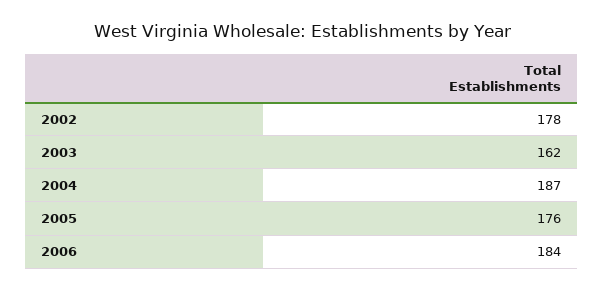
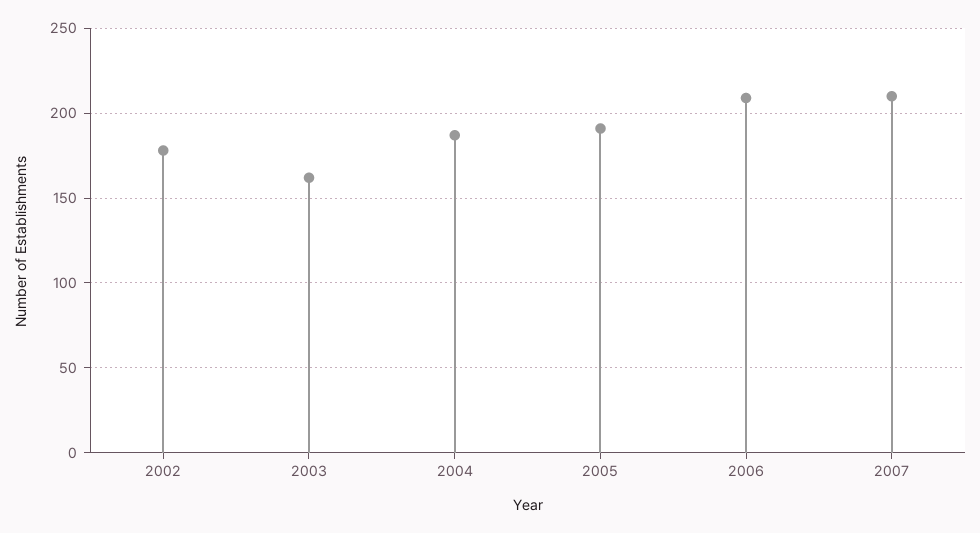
2005: 176 -> 190
2006: 184 -> 210
2007: none -> 210

